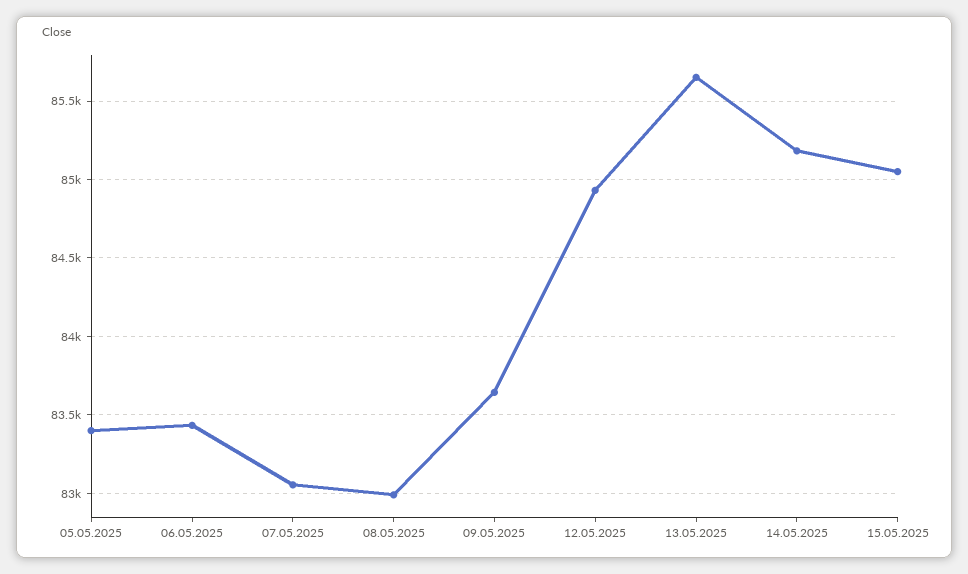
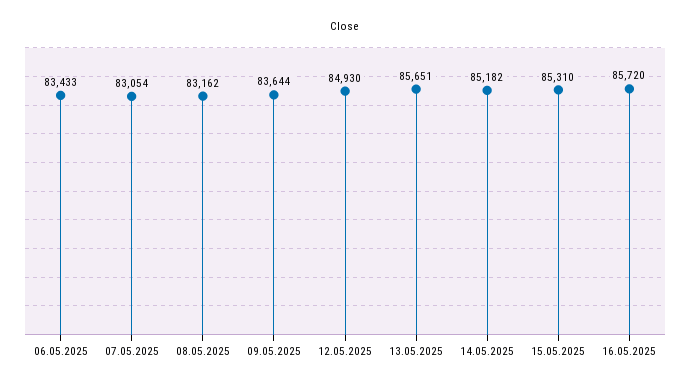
05.05.2025: 83400 -> none
08.05.2025: 83000 -> 83162
15.05.2025: 85050 -> 85310
16.05.2025: none -> 85720

